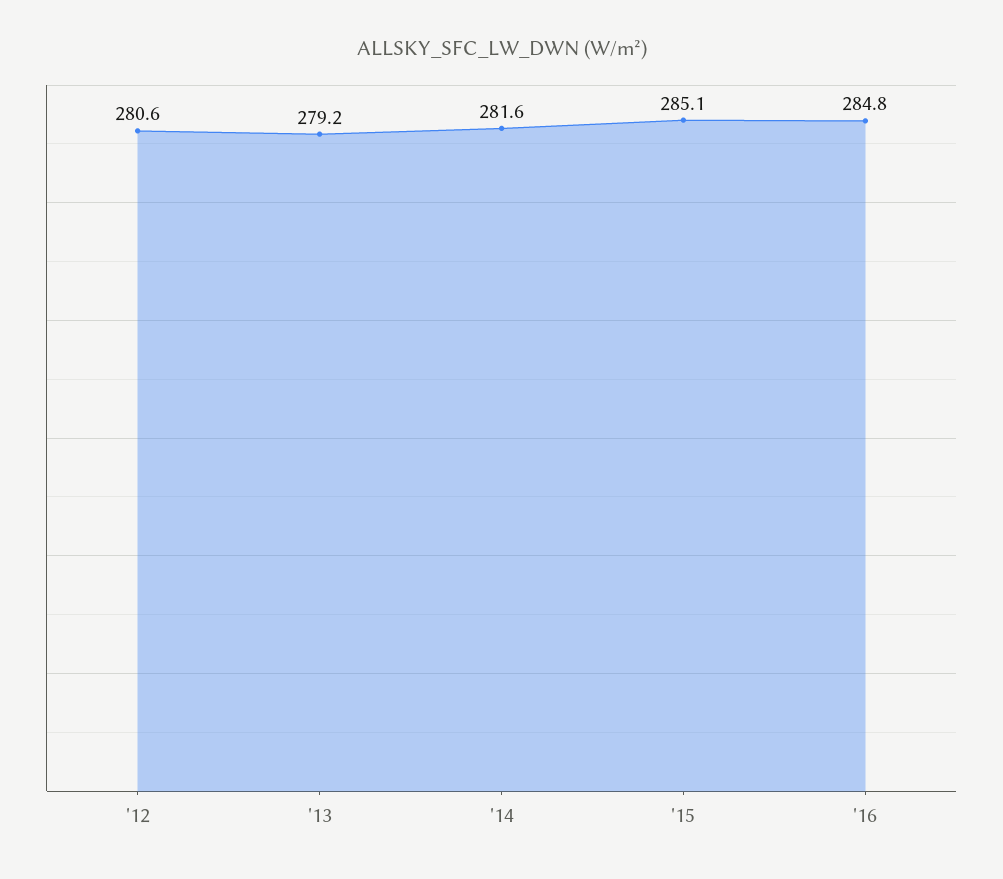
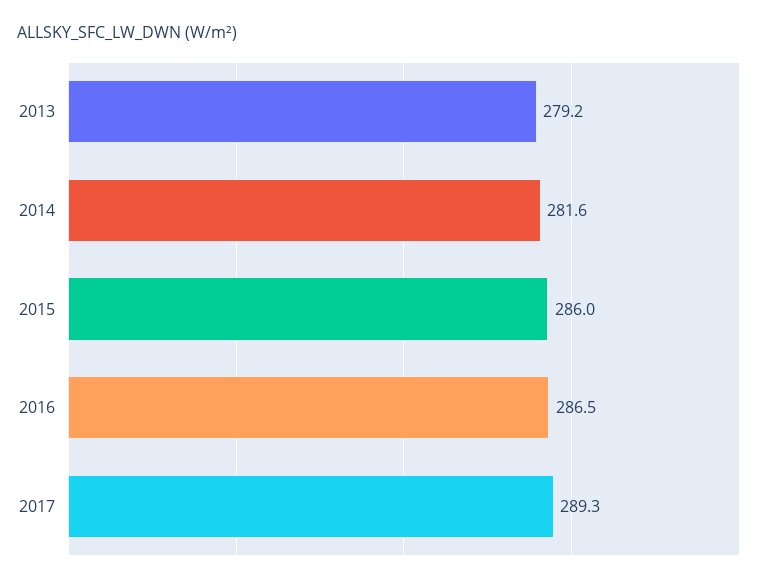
'12: 280.6 -> none
'15: 285.1 -> 286
'16: 284.8 -> 286.5
2017: none -> 289.3

